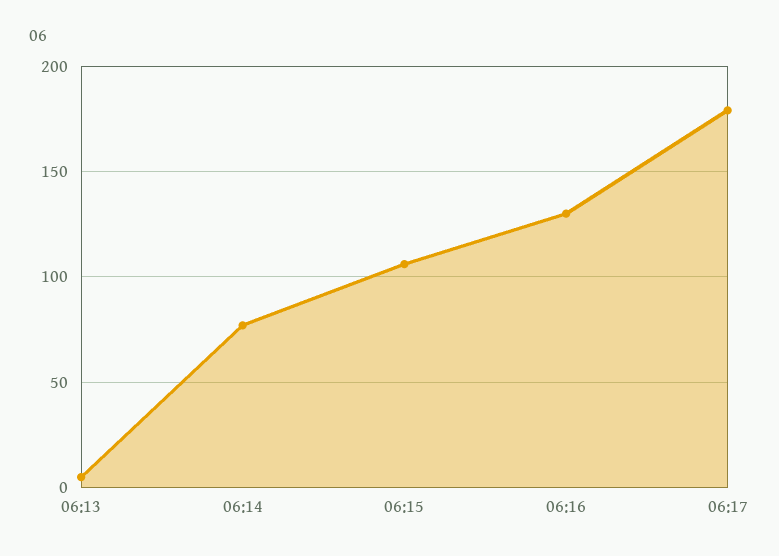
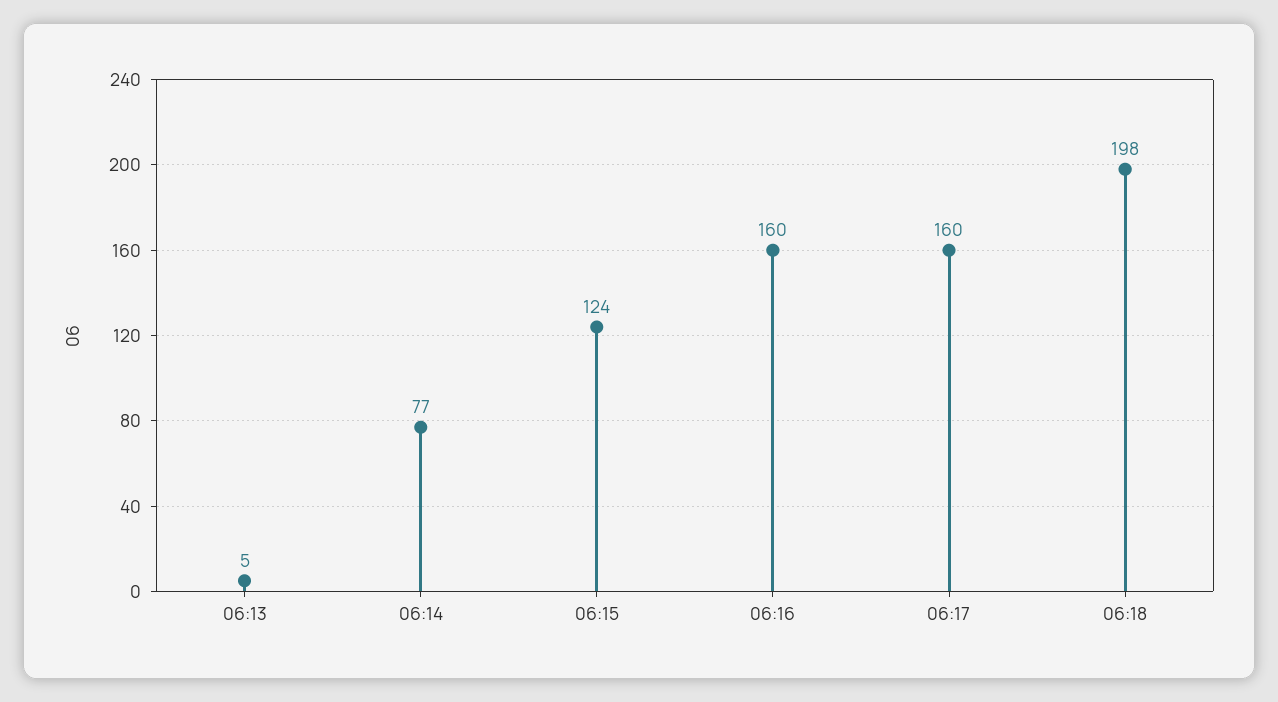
06:15: 105 -> 124
06:16: 130 -> 160
06:17: 180 -> 160
06:18: none -> 198

